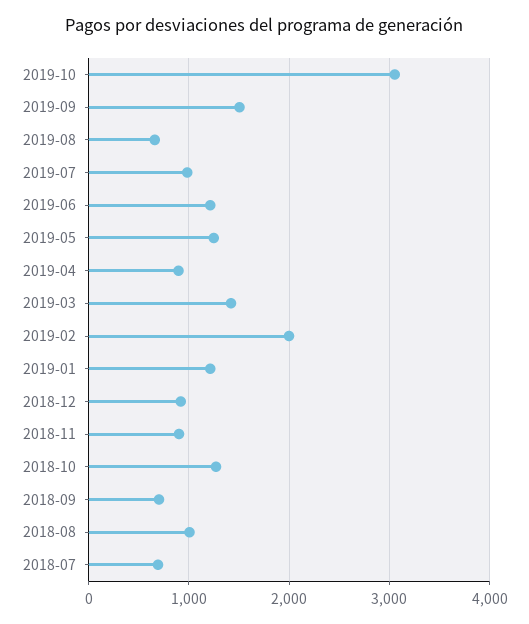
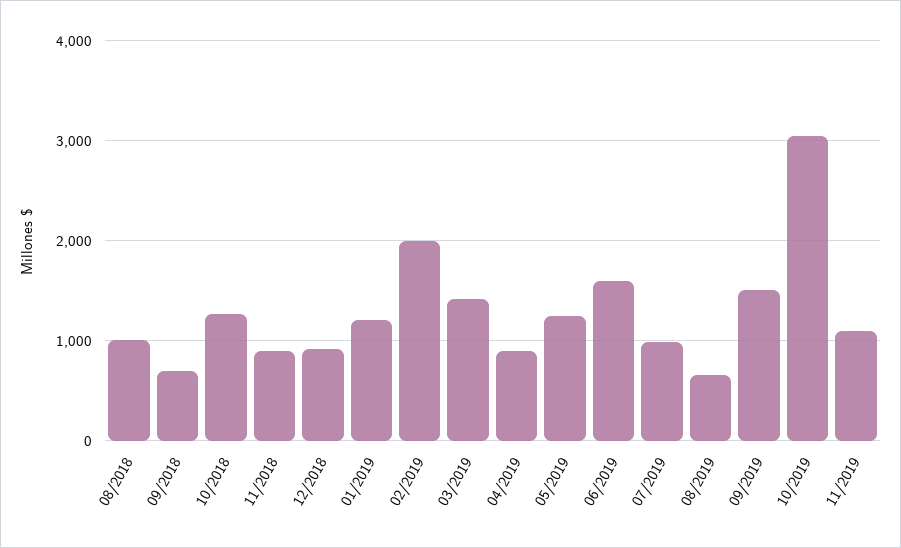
2019-06: 1200 -> 1600
2018-07: 700 -> none
11/2019: none -> 1100

